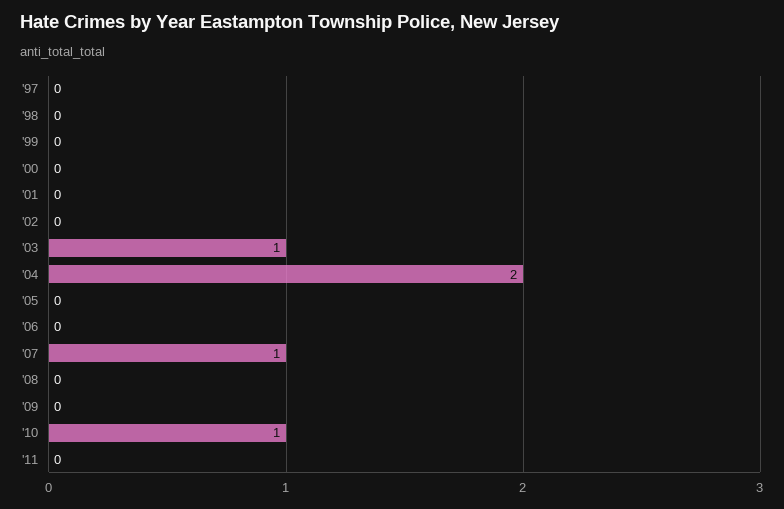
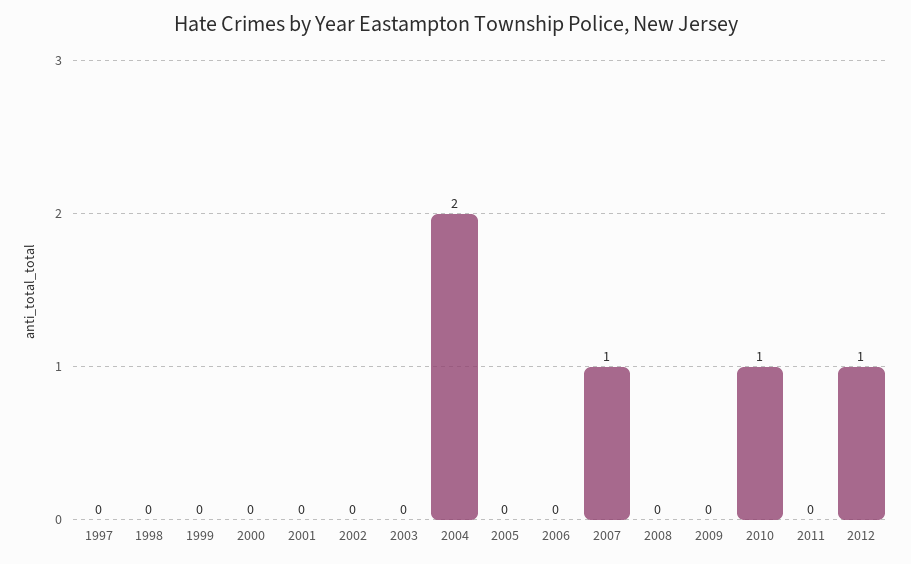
'03: 1 -> 0
2012: none -> 1

